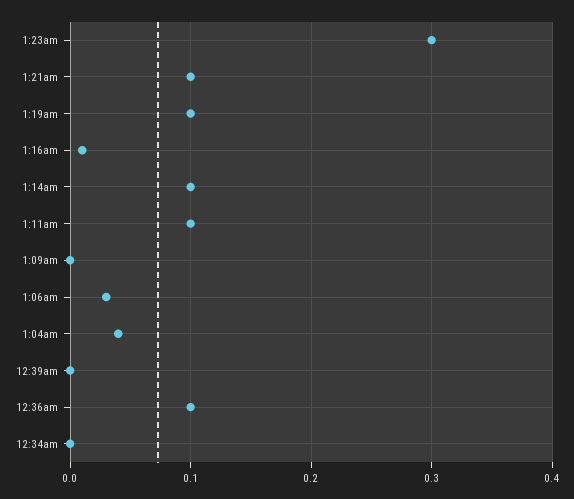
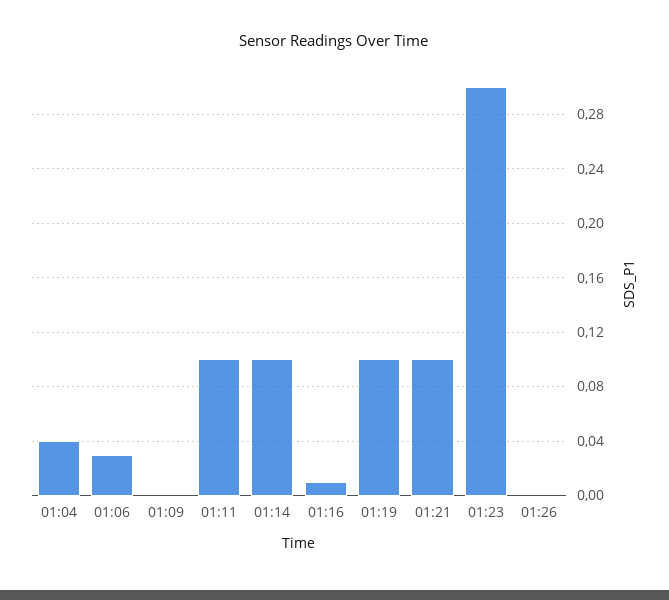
12:39am: 0 -> none
12:36am: 0.1 -> none
12:34am: 0 -> none
01:26: none -> 0

